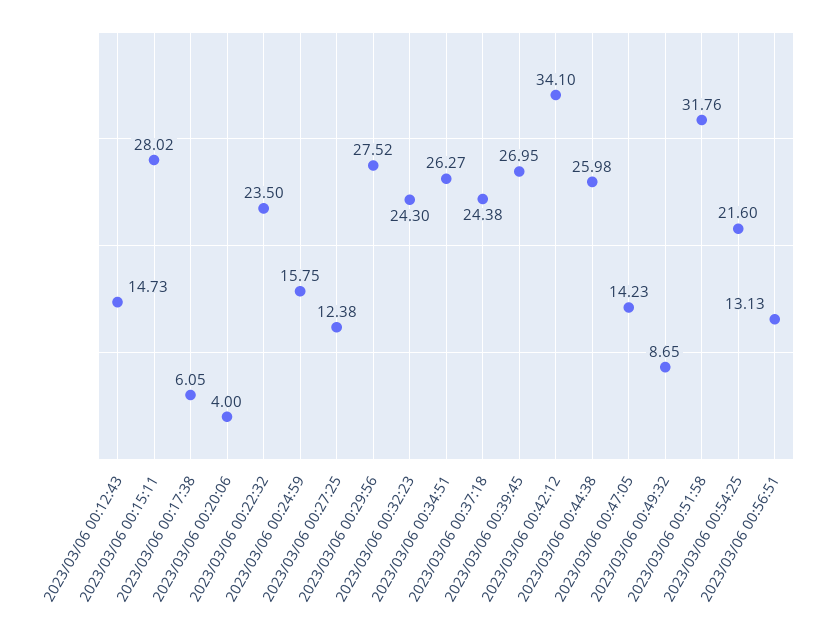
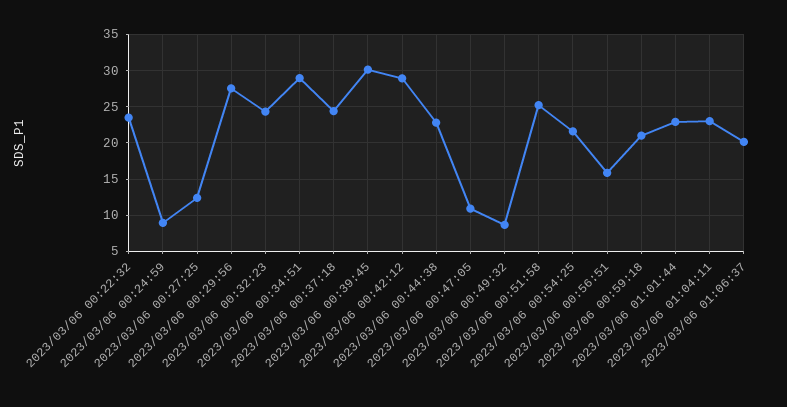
2023/03/06 00:12:43: 14.73 -> none
2023/03/06 00:15:11: 28.02 -> none
2023/03/06 00:17:38: 6.05 -> none
2023/03/06 00:20:06: 4 -> none
2023/03/06 00:24:59: 15.75 -> 9
2023/03/06 00:34:51: 26.27 -> 29
2023/03/06 00:39:45: 26.95 -> 30
2023/03/06 00:42:12: 34.1 -> 29
2023/03/06 00:44:38: 25.98 -> 23
2023/03/06 00:47:05: 14.23 -> 11
2023/03/06 00:51:58: 31.76 -> 25
2023/03/06 00:56:51: 13.13 -> 16
2023/03/06 00:59:18: none -> 21
2023/03/06 01:01:44: none -> 23
2023/03/06 01:04:11: none -> 23
2023/03/06 01:06:37: none -> 20

